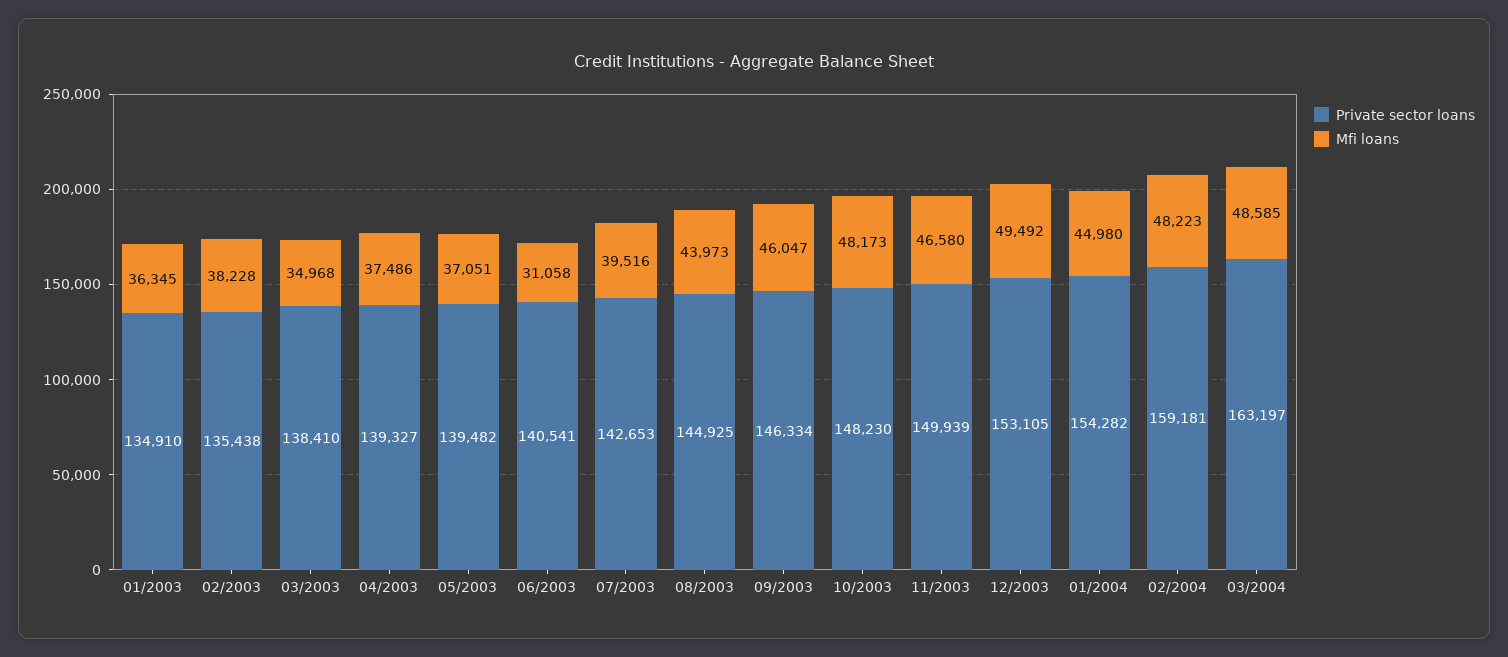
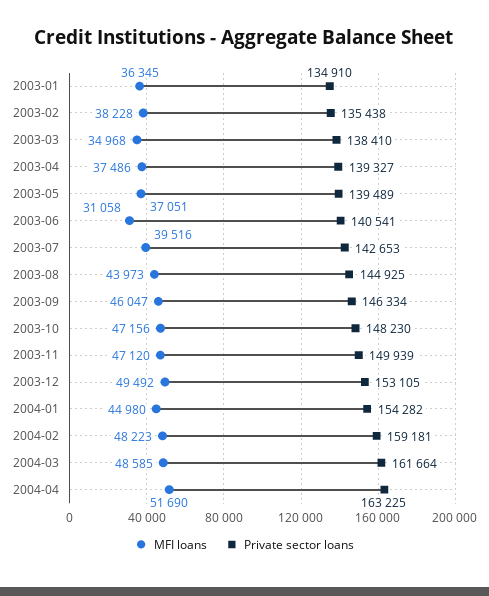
Private sector loans, 05/2003: 139482 -> 139489
Mfi loans, 10/2003: 48173 -> 47156
Mfi loans, 11/2003: 46580 -> 47120
Private sector loans, 03/2004: 163197 -> 161664
Mfi loans, 2004-04: none -> 51690
Private sector loans, 2004-04: none -> 163225

